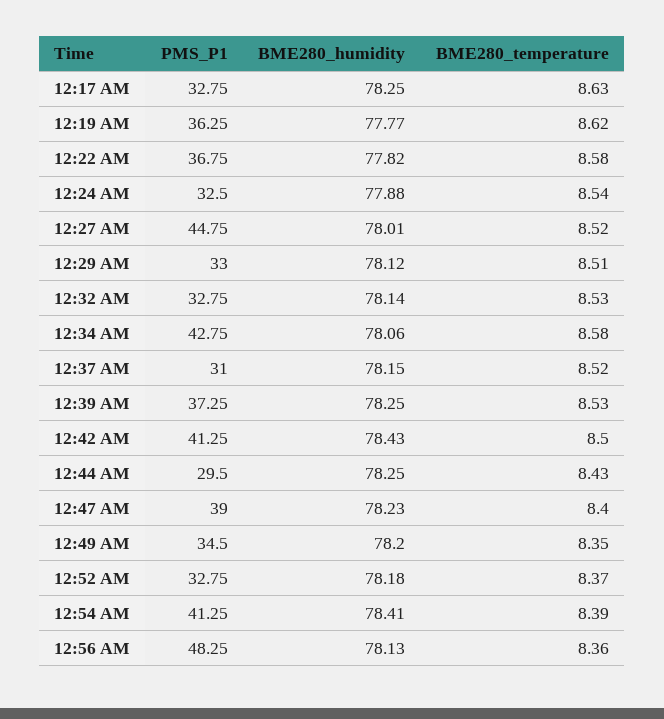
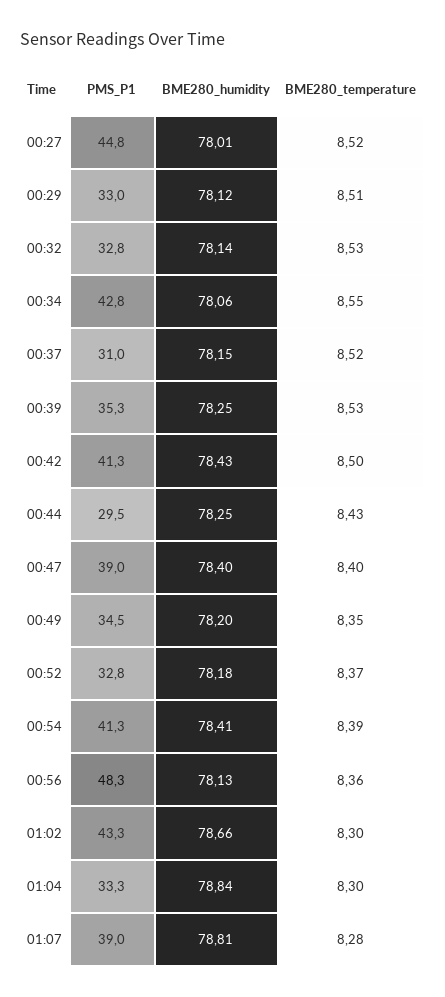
PMS_P1, 12:17 AM: 32.75 -> none
BME280_humidity, 12:17 AM: 78.25 -> none
BME280_temperature, 12:17 AM: 8.63 -> none
PMS_P1, 12:19 AM: 36.25 -> none
BME280_humidity, 12:19 AM: 77.77 -> none
BME280_temperature, 12:19 AM: 8.62 -> none
PMS_P1, 12:22 AM: 36.75 -> none
BME280_humidity, 12:22 AM: 77.82 -> none
BME280_temperature, 12:22 AM: 8.58 -> none
PMS_P1, 12:24 AM: 32.5 -> none
BME280_humidity, 12:24 AM: 77.88 -> none
BME280_temperature, 12:24 AM: 8.54 -> none
BME280_temperature, 12:34 AM: 8.58 -> 8.55
PMS_P1, 12:39 AM: 37.25 -> 35.3
BME280_humidity, 12:47 AM: 78.23 -> 78.4
PMS_P1, 01:02: none -> 43.3
BME280_humidity, 01:02: none -> 78.66
BME280_temperature, 01:02: none -> 8.3
PMS_P1, 01:04: none -> 33.3
BME280_humidity, 01:04: none -> 78.84
BME280_temperature, 01:04: none -> 8.3
PMS_P1, 01:07: none -> 39
BME280_humidity, 01:07: none -> 78.81
BME280_temperature, 01:07: none -> 8.28

